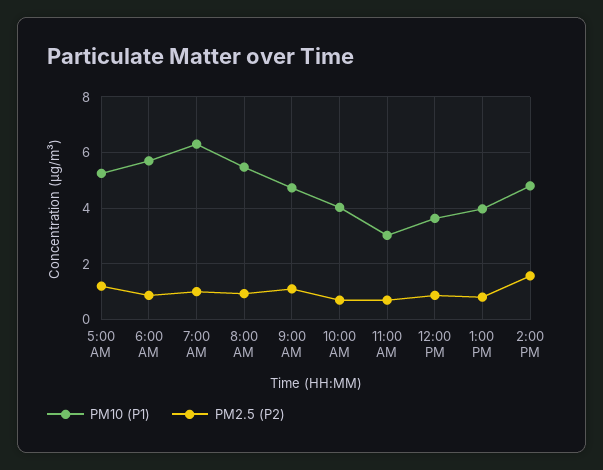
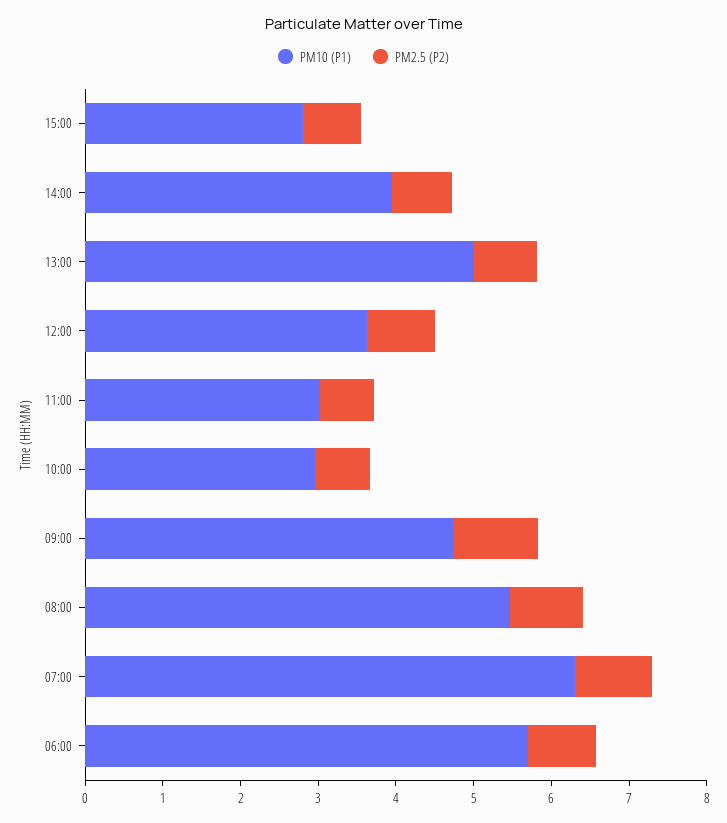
PM10 (P1), 5:00 AM: 5.25 -> none
PM2.5 (P2), 5:00 AM: 1.25 -> none
PM10 (P1), 10:00 AM: 4 -> 3
PM10 (P1), 1:00 PM: 4 -> 5
PM10 (P1), 2:00 PM: 4.75 -> 4
PM2.5 (P2), 2:00 PM: 1.5 -> 0.8
PM10 (P1), 15:00: none -> 2.8
PM2.5 (P2), 15:00: none -> 0.8

